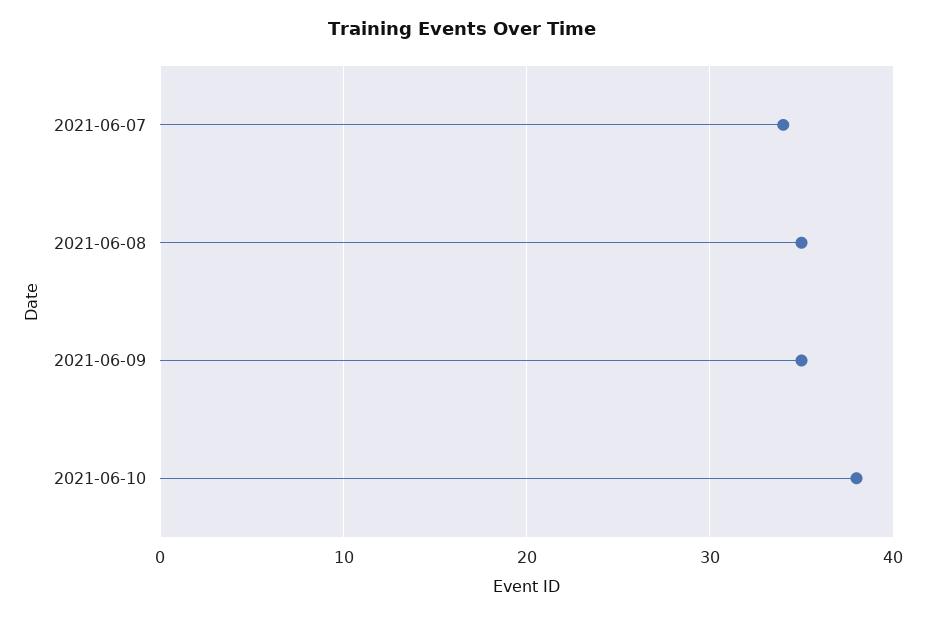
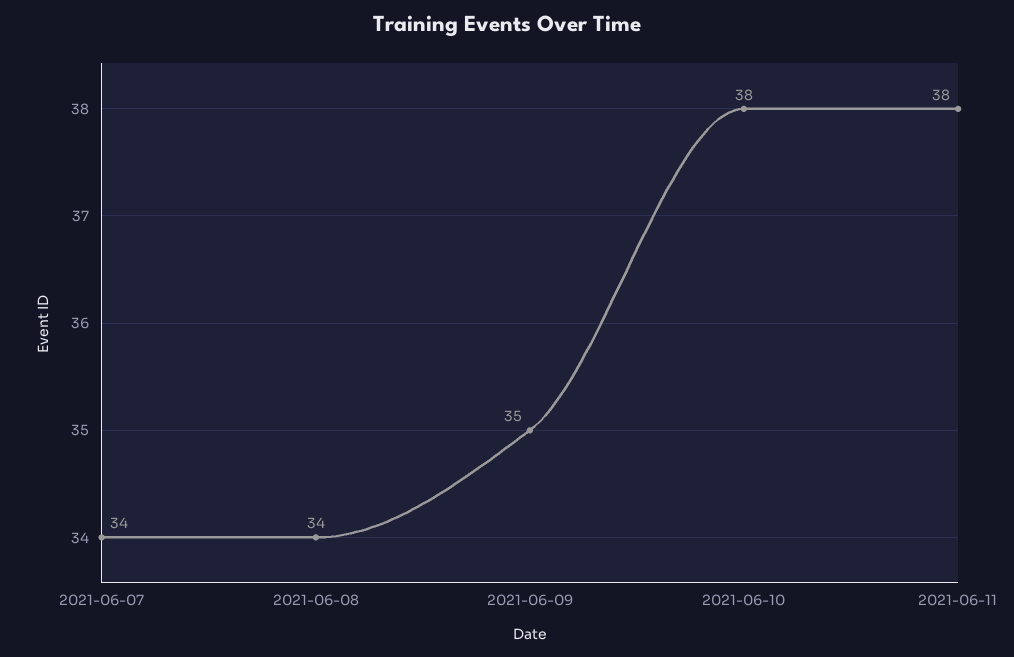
2021-06-08: 35 -> 34
2021-06-11: none -> 38

